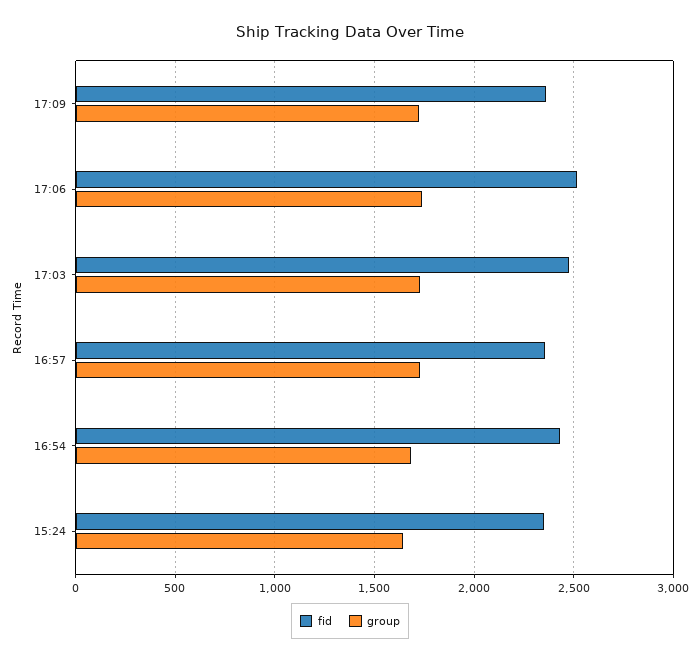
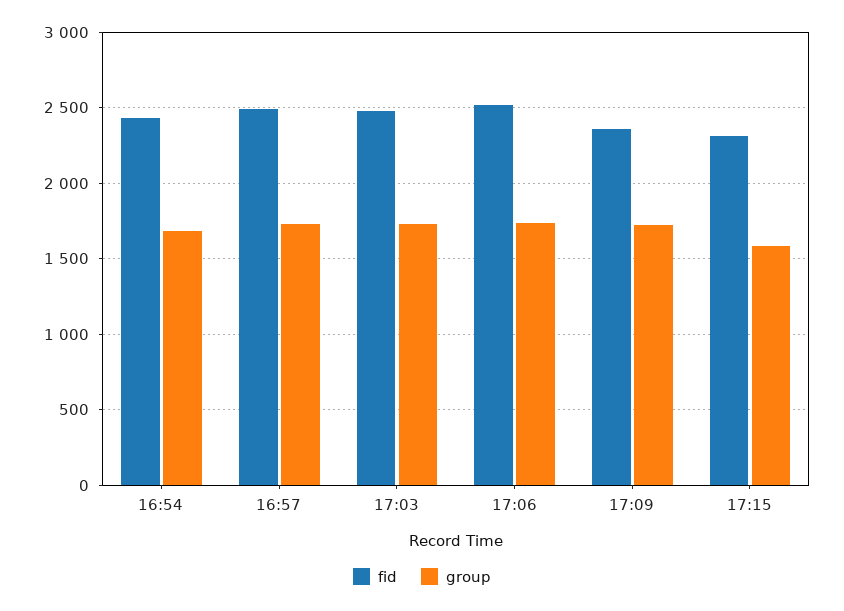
fid, 16:57: 2350 -> 2500
fid, 15:24: 2350 -> none
group, 15:24: 1650 -> none
fid, 17:15: none -> 2300
group, 17:15: none -> 1600

